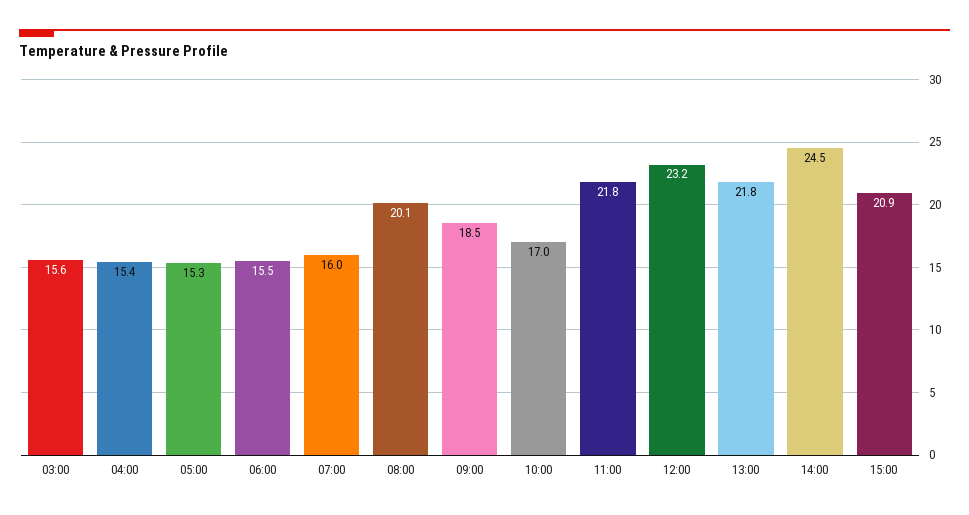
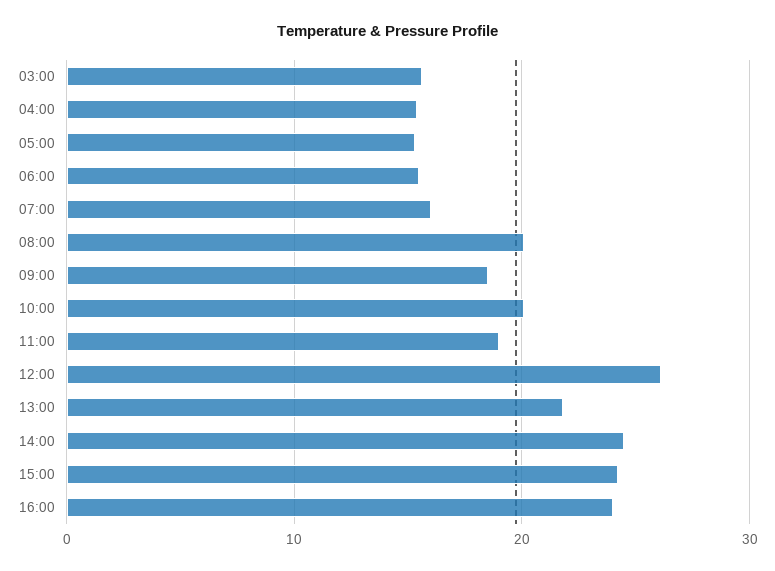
10:00: 17 -> 20
11:00: 21.8 -> 19
12:00: 23.2 -> 26
15:00: 20.9 -> 24
16:00: none -> 24

